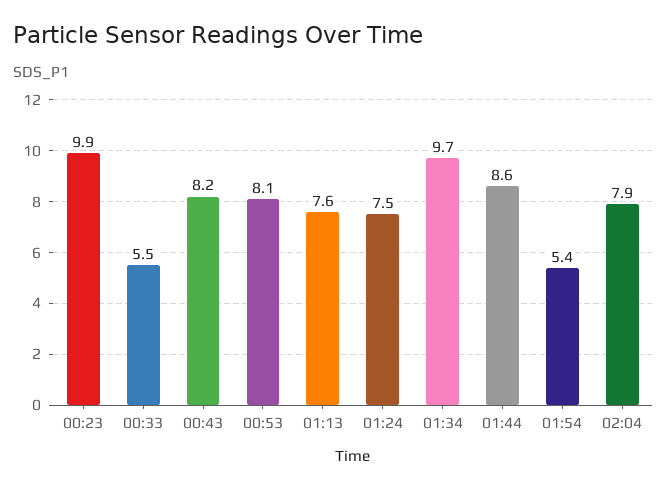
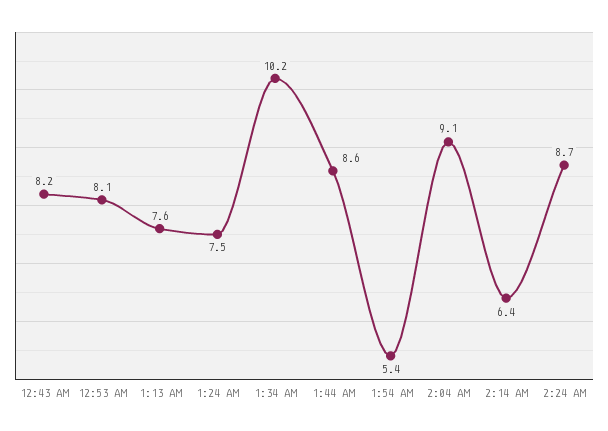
00:23: 9.9 -> none
00:33: 5.5 -> none
01:34: 9.7 -> 10.2
02:04: 7.9 -> 9.1
2:14 AM: none -> 6.4
2:24 AM: none -> 8.7

